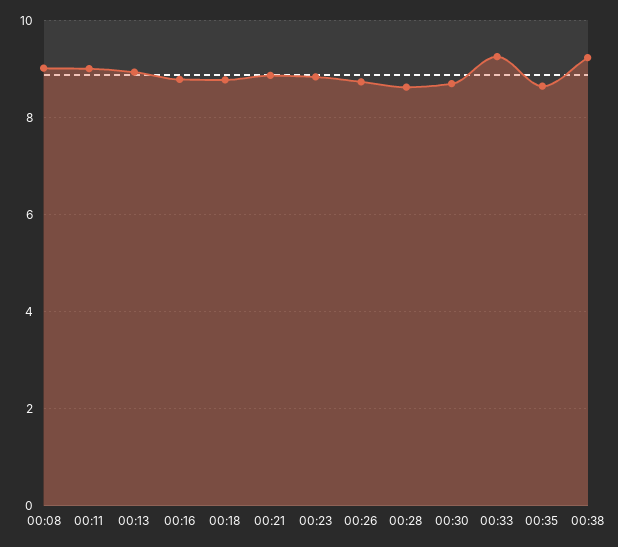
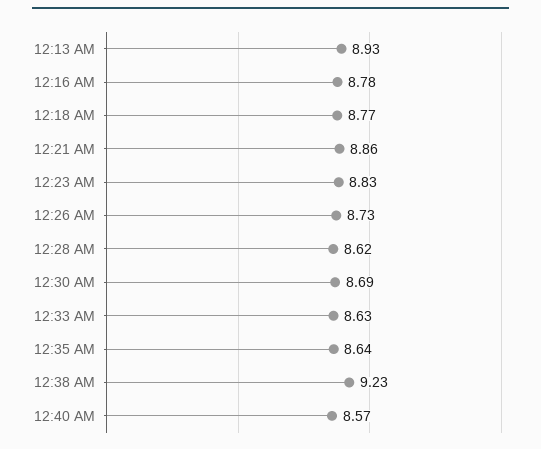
00:08: 9 -> none
00:11: 9 -> none
00:33: 9.2 -> 8.63
12:40 AM: none -> 8.57

